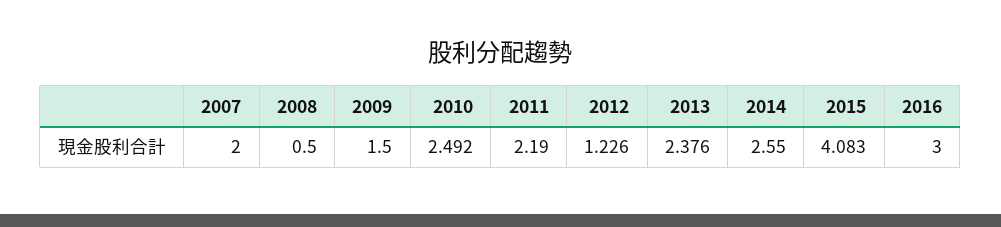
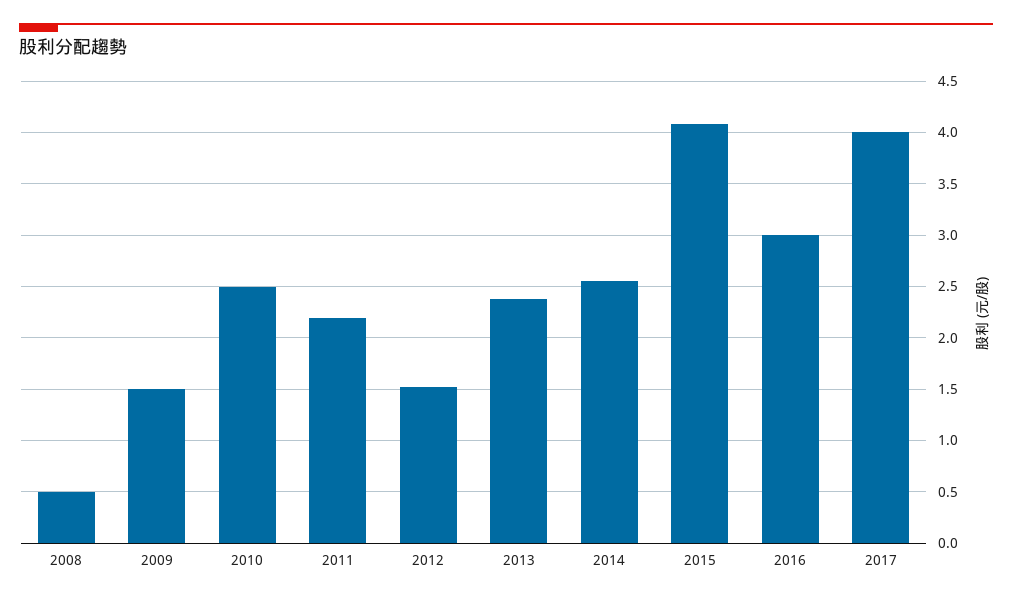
2007: 2 -> none
2012: 1.226 -> 1.5
2017: none -> 4

